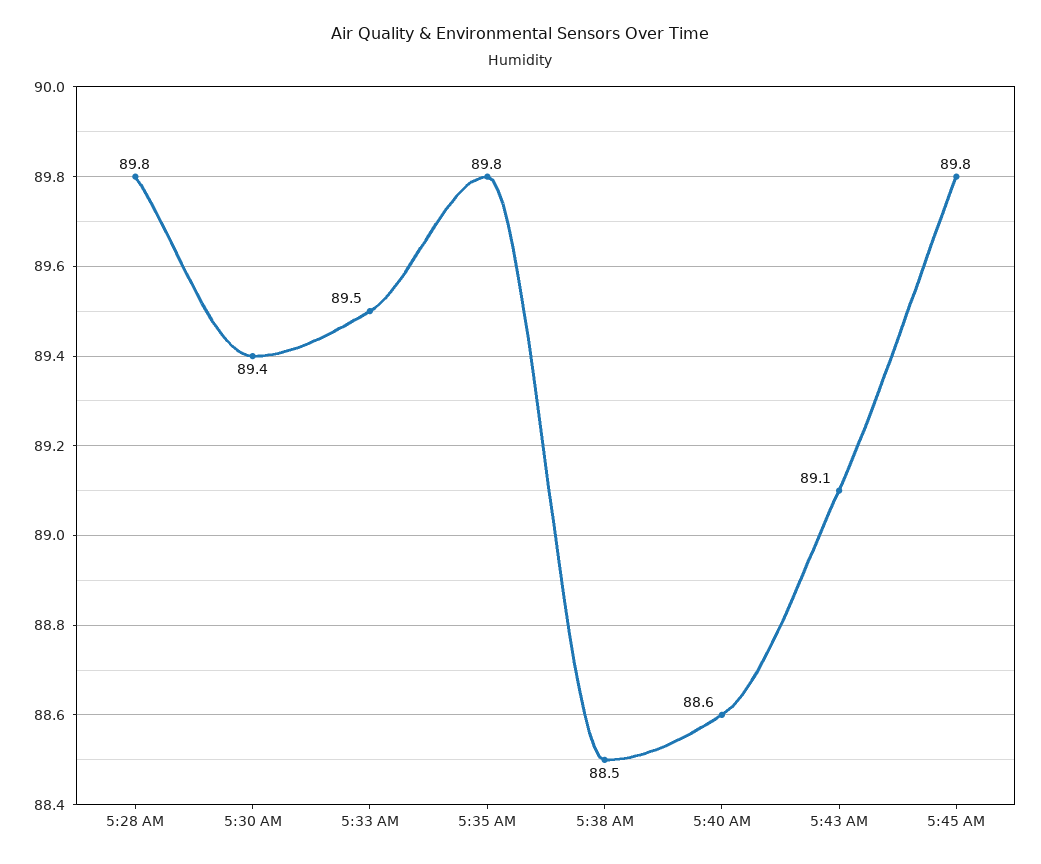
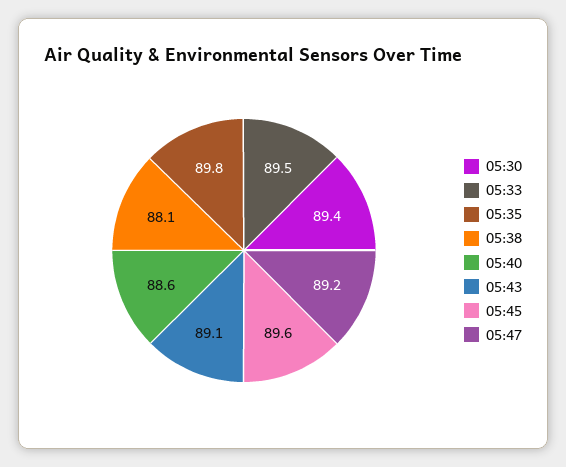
5:28 AM: 89.8 -> none
5:38 AM: 88.5 -> 88.1
5:45 AM: 89.8 -> 89.6
05:47: none -> 89.2

